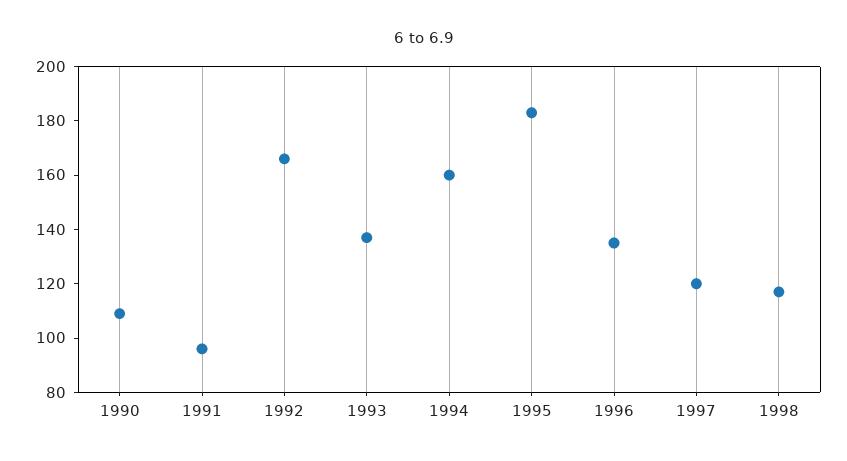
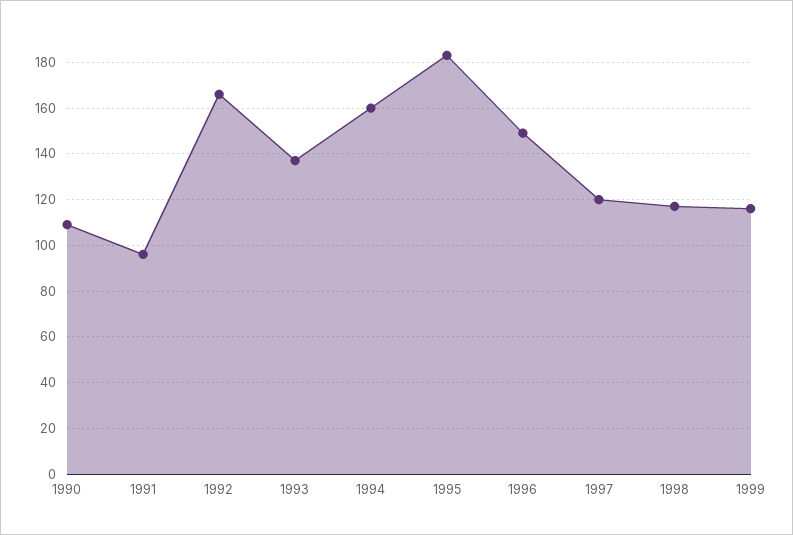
1996: 135 -> 150
1999: none -> 115

